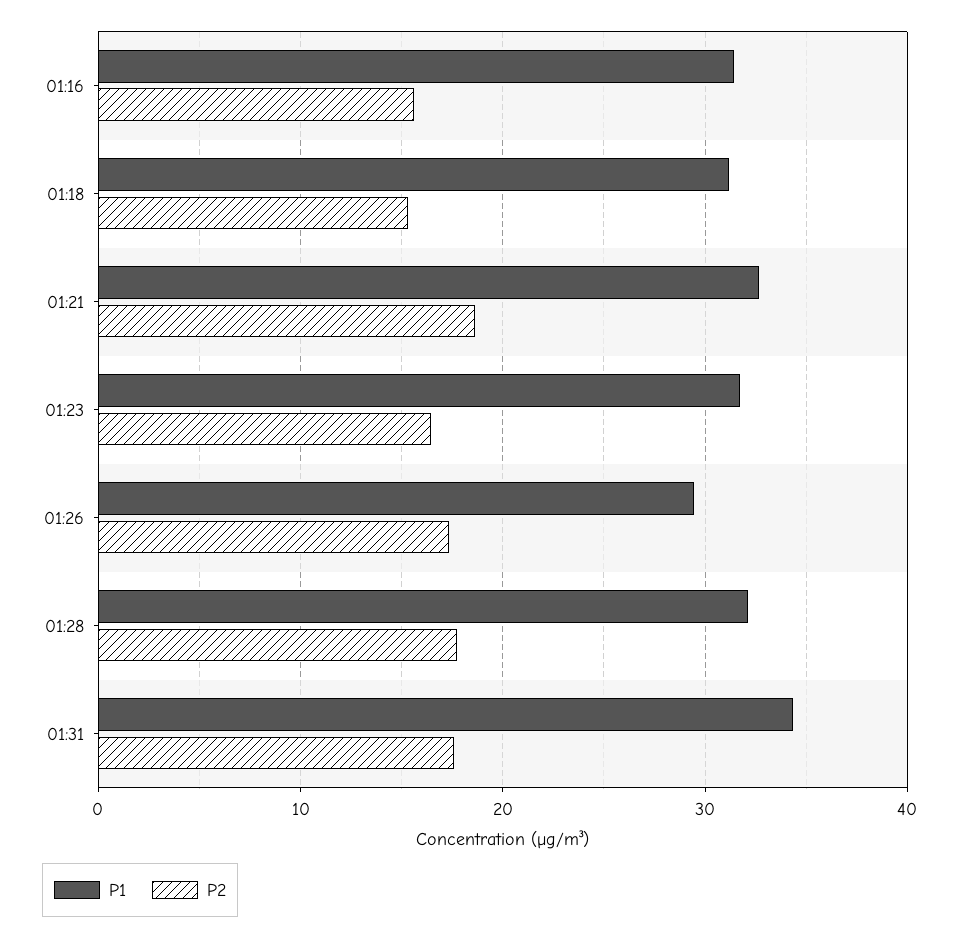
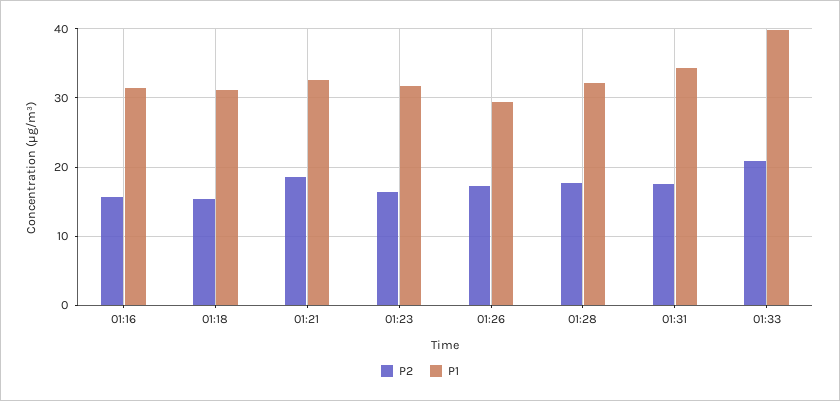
P2, 01:33: none -> 21
P1, 01:33: none -> 40

